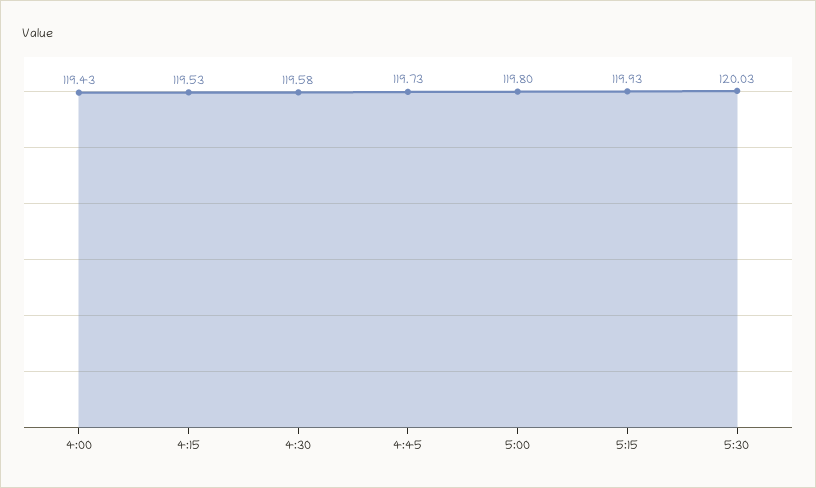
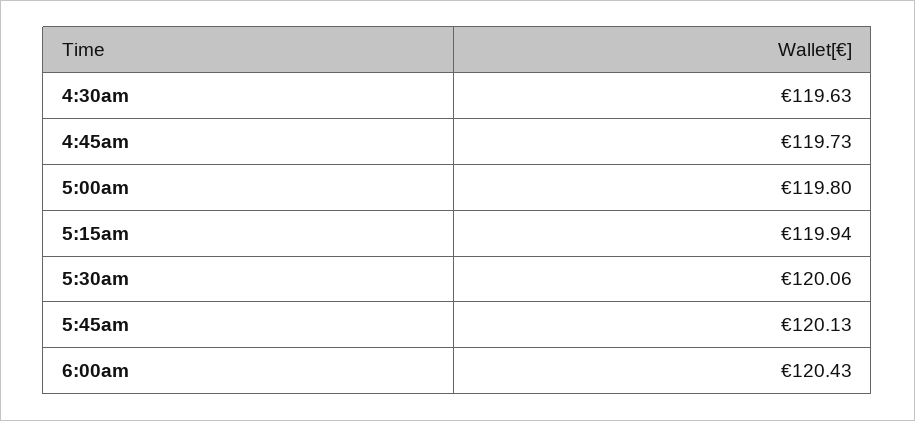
4:00: 119.43 -> none
4:15: 119.53 -> none
4:30: 119.58 -> 119.63
5:15: 119.93 -> 119.94
5:30: 120.03 -> 120.06
5:45am: none -> 120.13
6:00am: none -> 120.43

